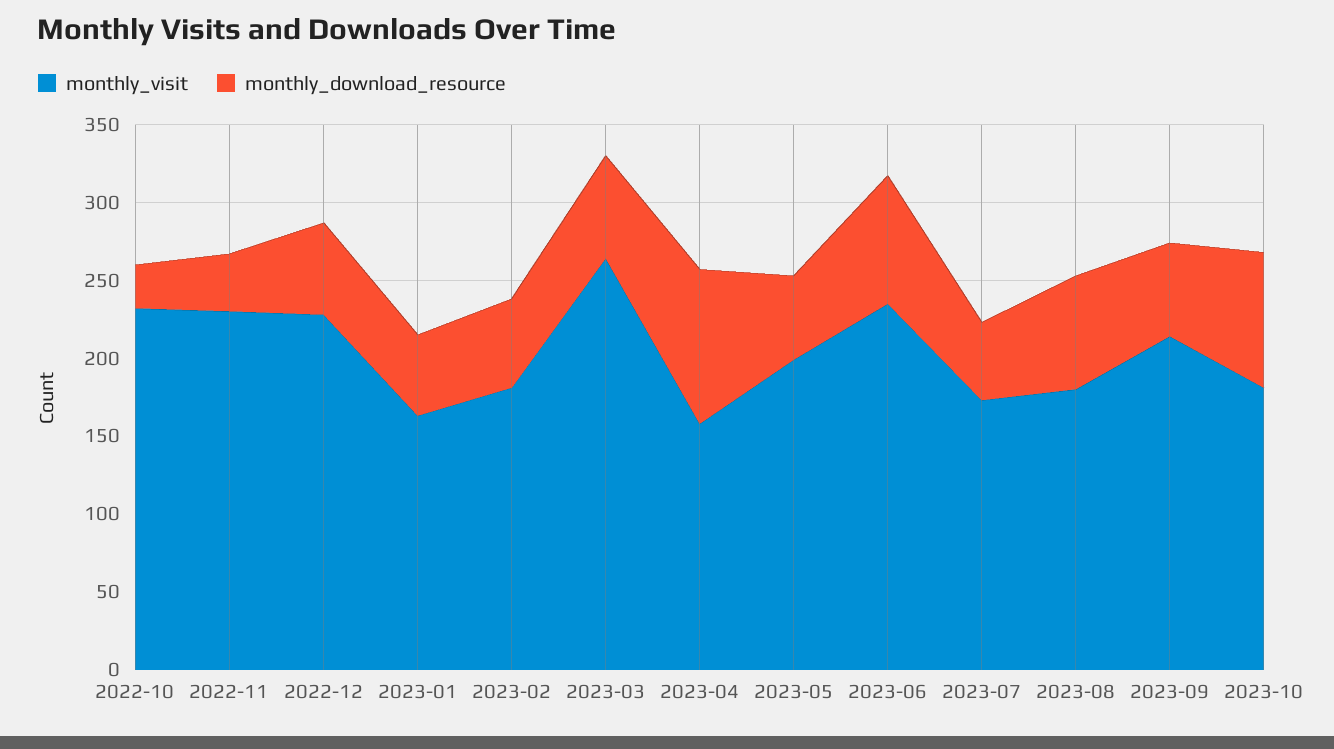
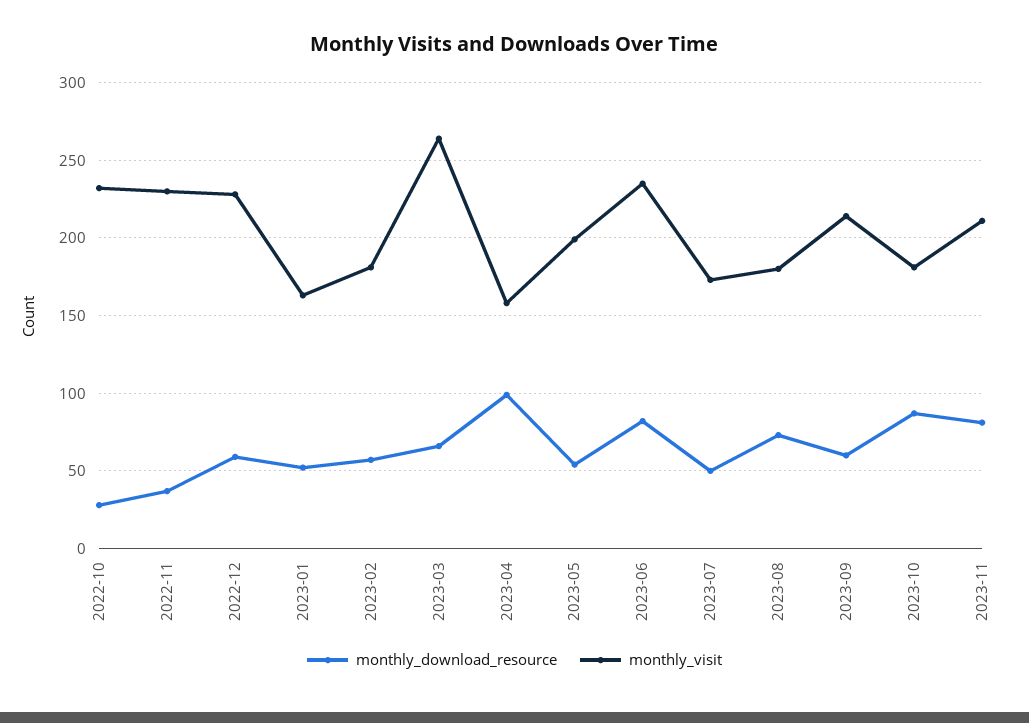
monthly_download_resource, 2023-11: none -> 80
monthly_visit, 2023-11: none -> 210

